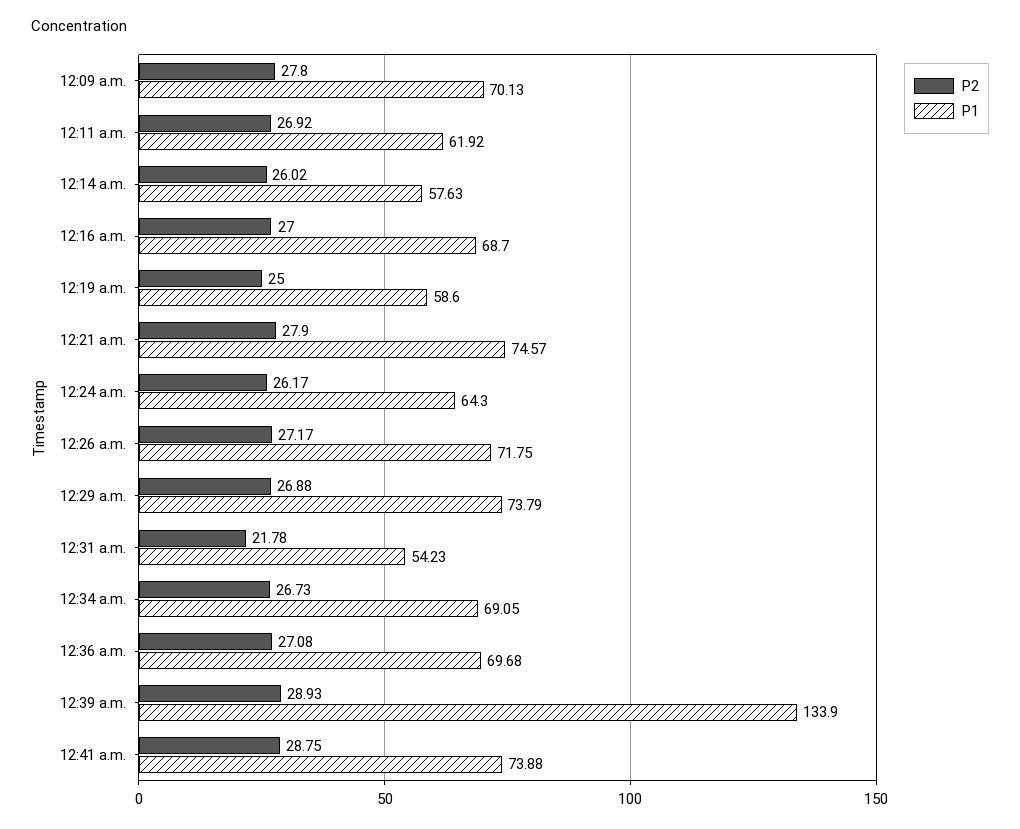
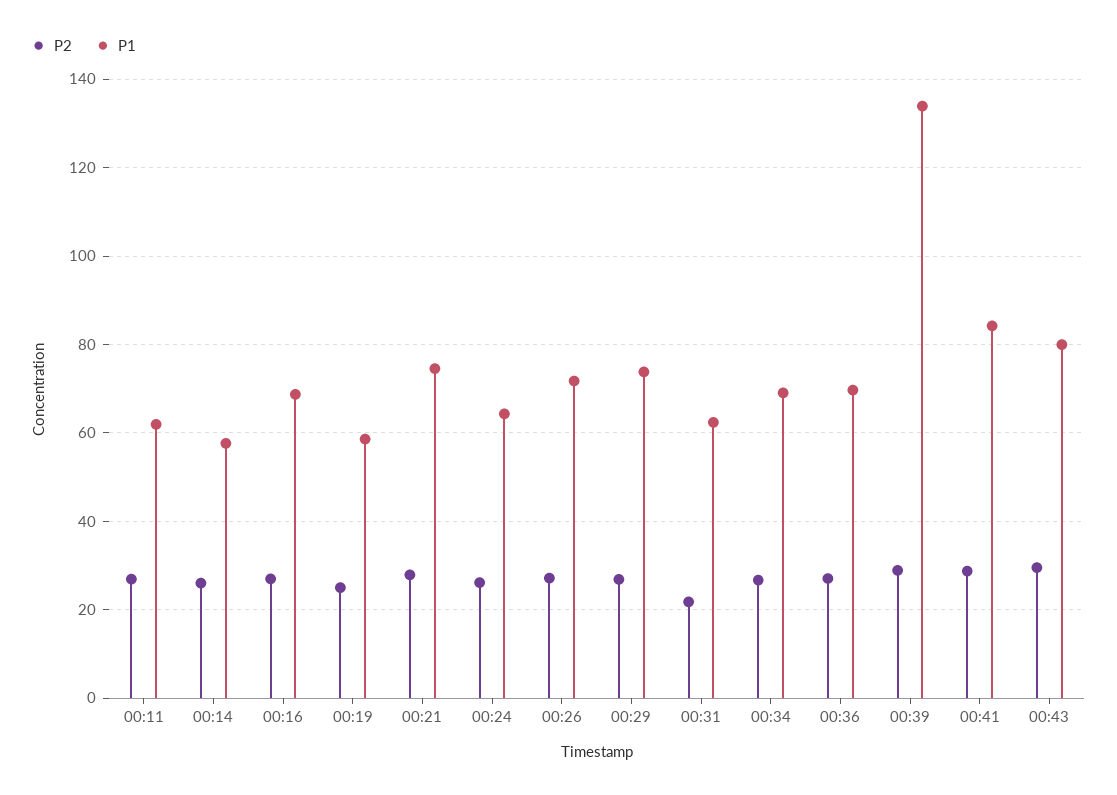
P2, 12:09 a.m.: 27.8 -> none
P1, 12:09 a.m.: 70.13 -> none
P1, 12:31 a.m.: 54.23 -> 62
P1, 12:41 a.m.: 73.88 -> 84
P2, 00:43: none -> 30
P1, 00:43: none -> 80

